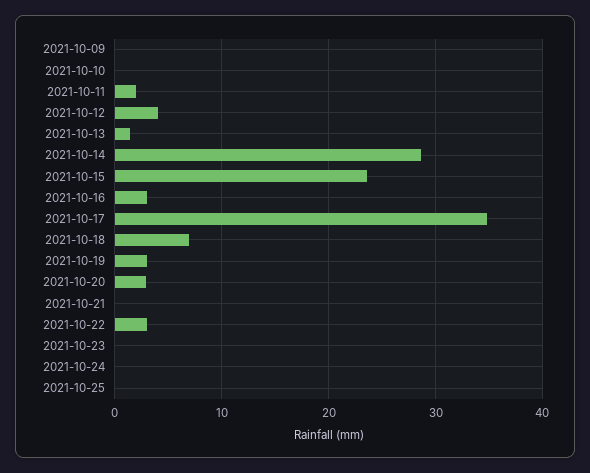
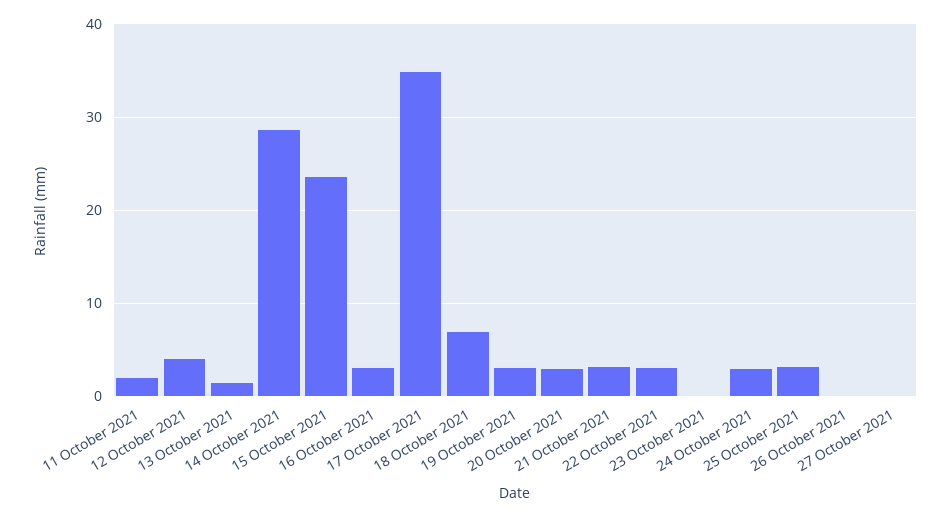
2021-10-09: 0 -> none
2021-10-10: 0 -> none
2021-10-21: 0 -> 3
2021-10-24: 0 -> 3
2021-10-25: 0 -> 3
26 October 2021: none -> 0
27 October 2021: none -> 0

